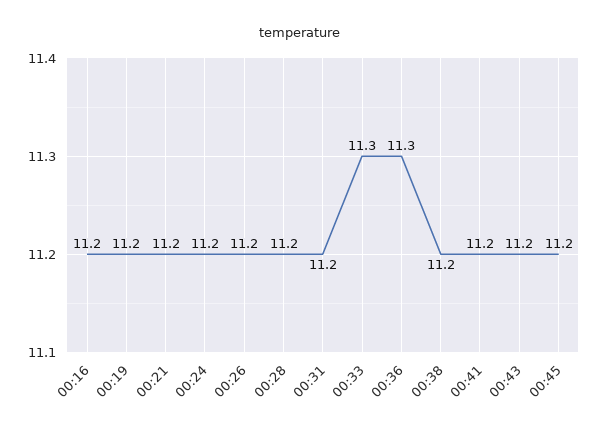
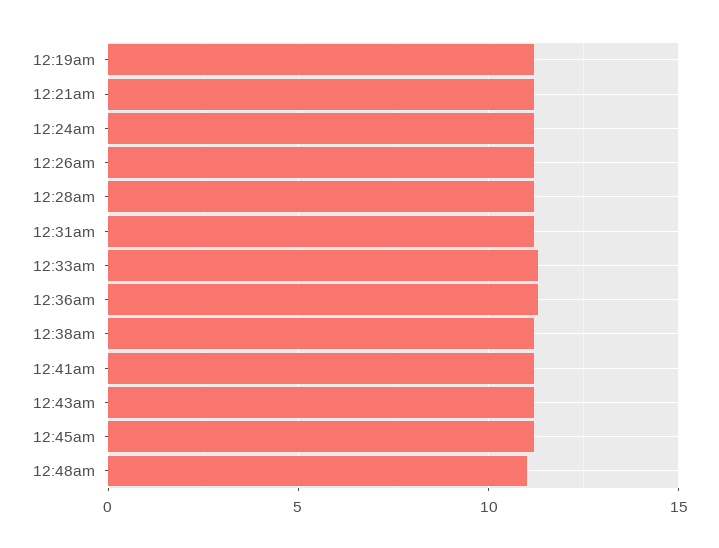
00:16: 11.2 -> none
12:48am: none -> 11

